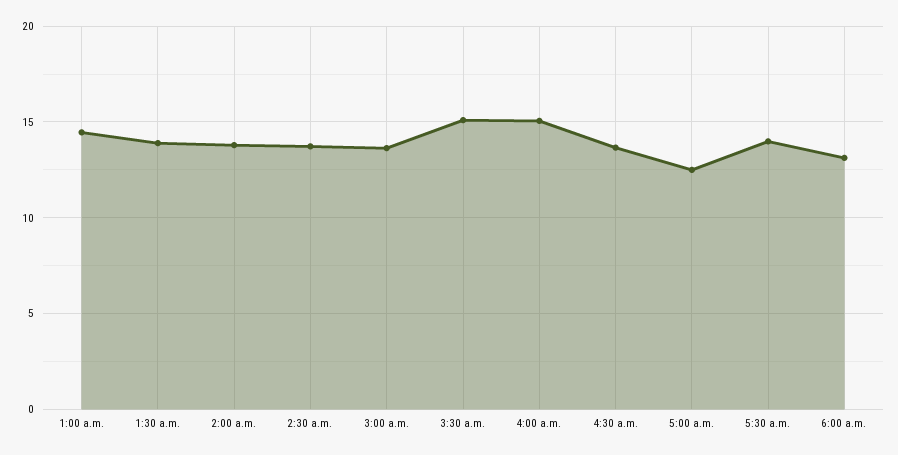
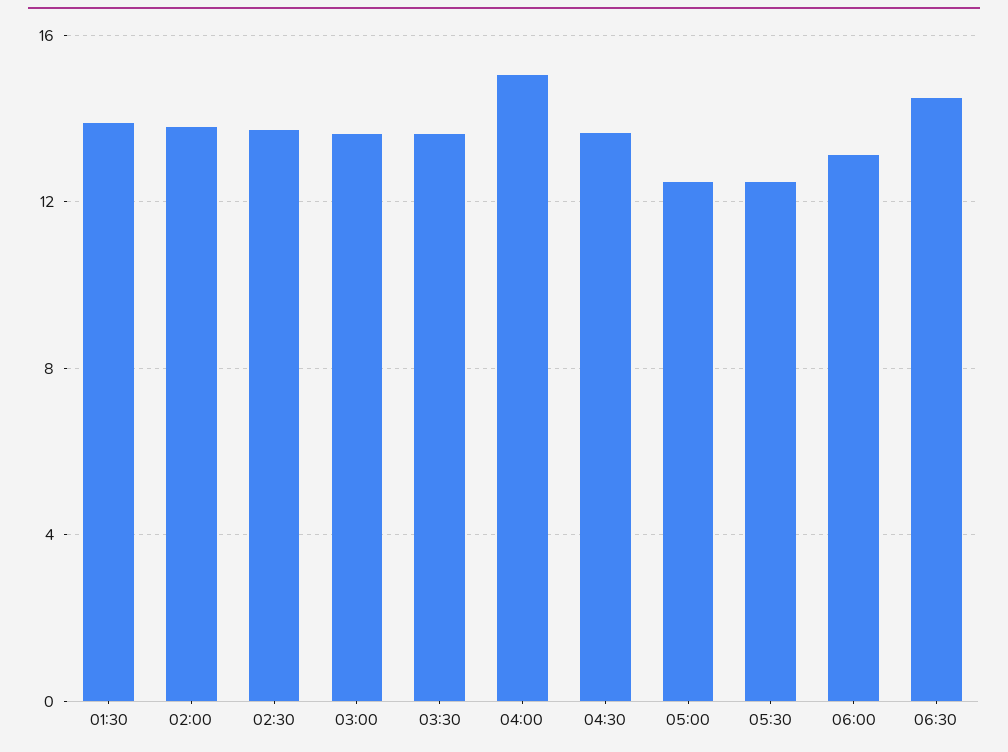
1:00 a.m.: 14.5 -> none
3:30 a.m.: 15 -> 13.5
5:30 a.m.: 14 -> 12.5
06:30: none -> 14.5

